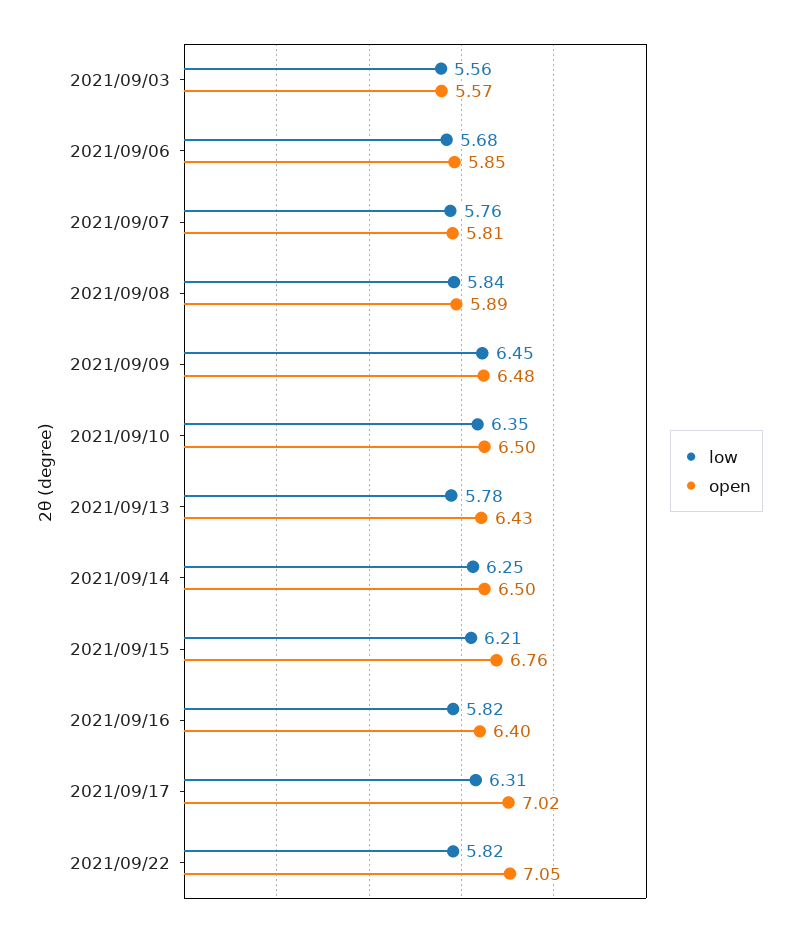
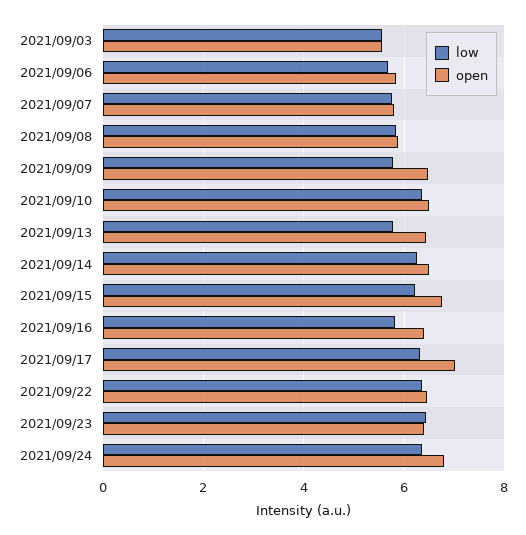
low, 2021/09/09: 6.45 -> 5.8
low, 2021/09/22: 5.82 -> 6.4
open, 2021/09/22: 7.05 -> 6.4
low, 2021/09/23: none -> 6.4
open, 2021/09/23: none -> 6.4
low, 2021/09/24: none -> 6.4
open, 2021/09/24: none -> 6.8

